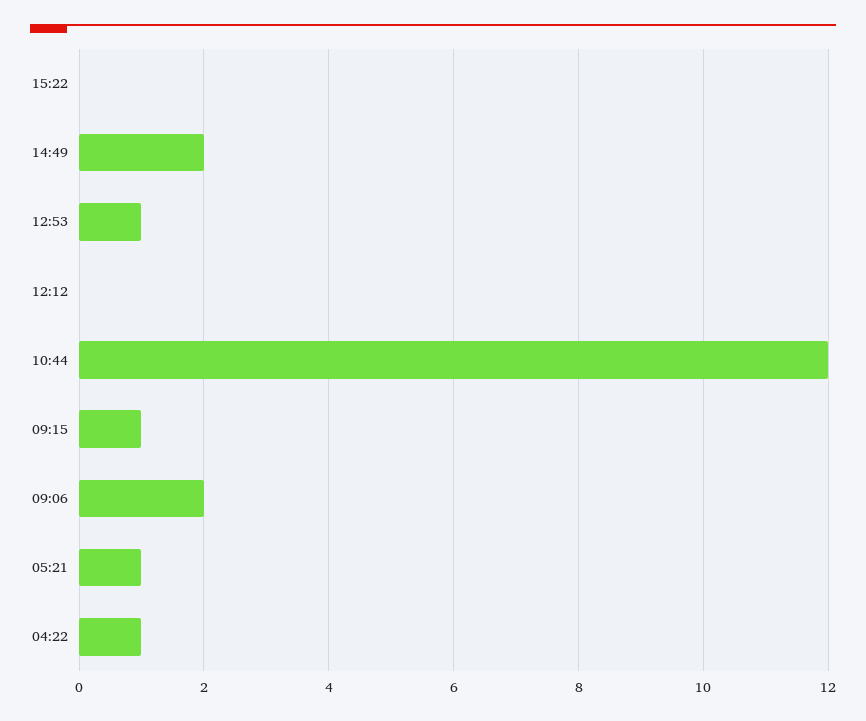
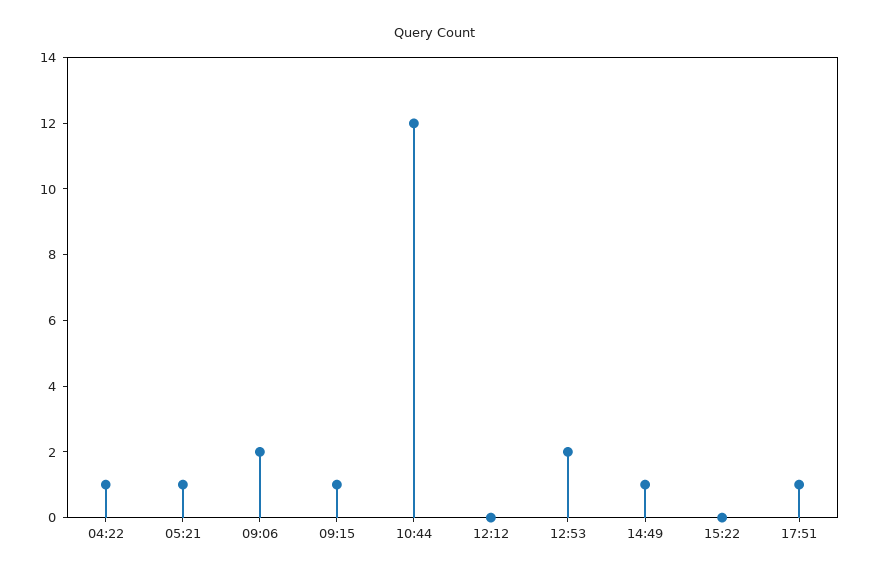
14:49: 2 -> 1
12:53: 1 -> 2
17:51: none -> 1

